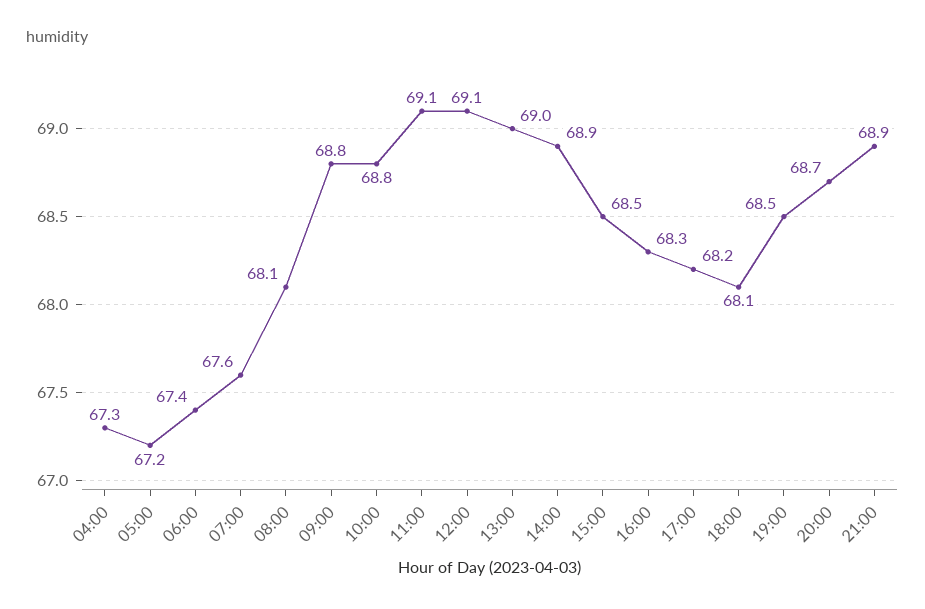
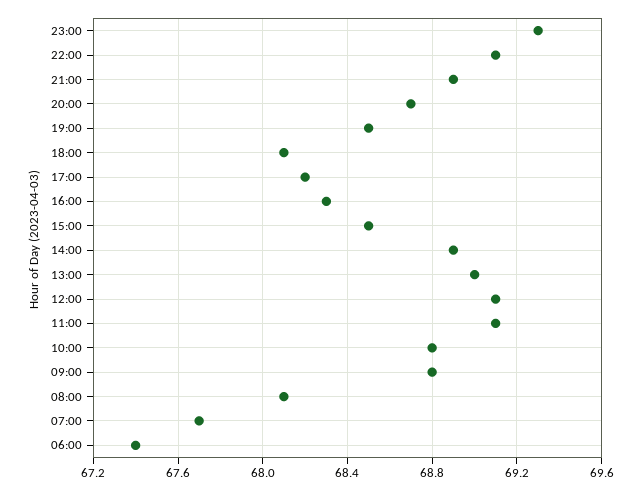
04:00: 67.3 -> none
05:00: 67.2 -> none
07:00: 67.6 -> 67.7
23:00: none -> 69.3
22:00: none -> 69.1

